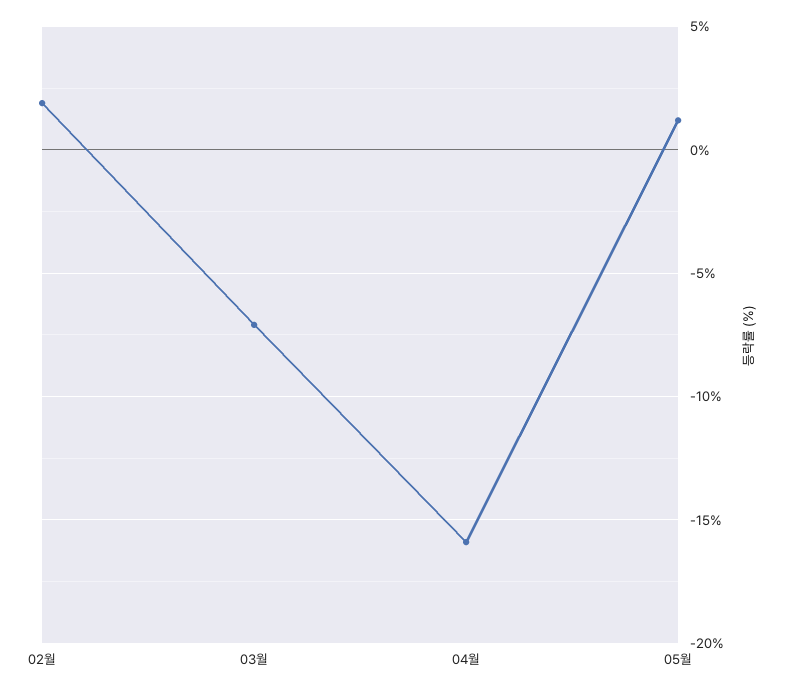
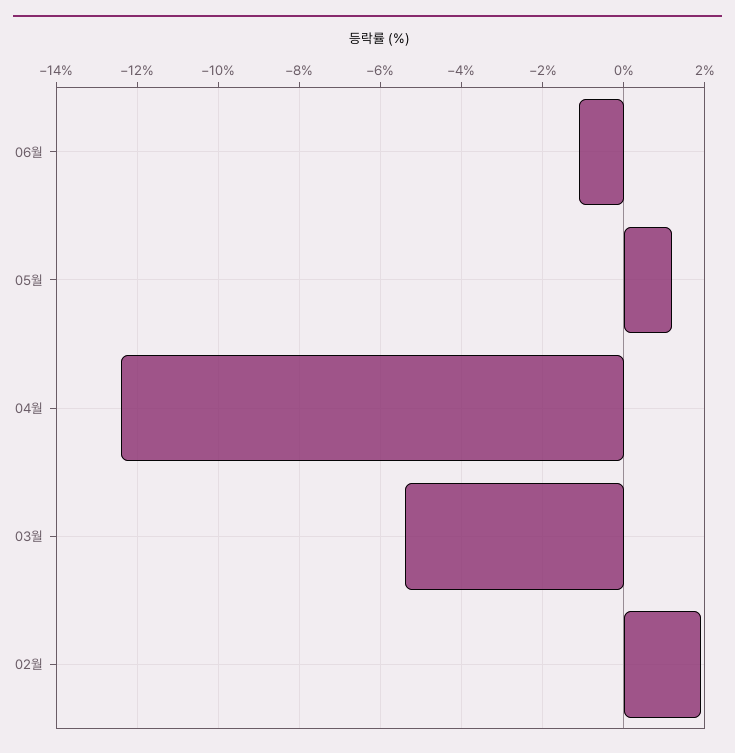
03월: -7 -> -5.5
04월: -16 -> -12.5
06월: none -> -1

